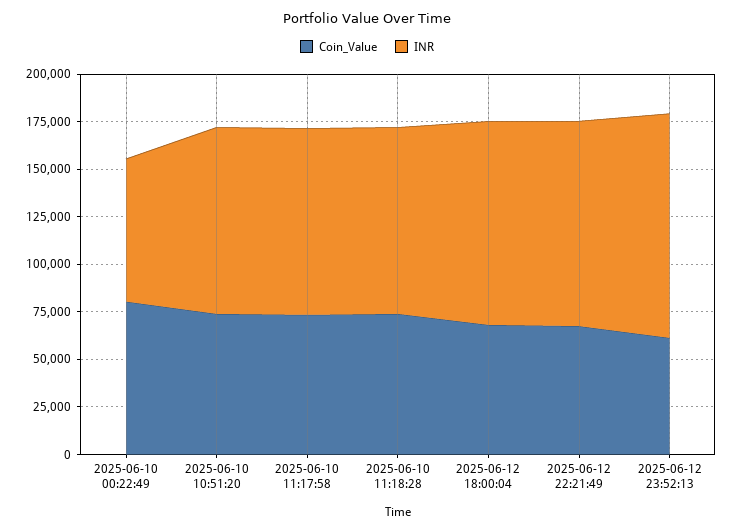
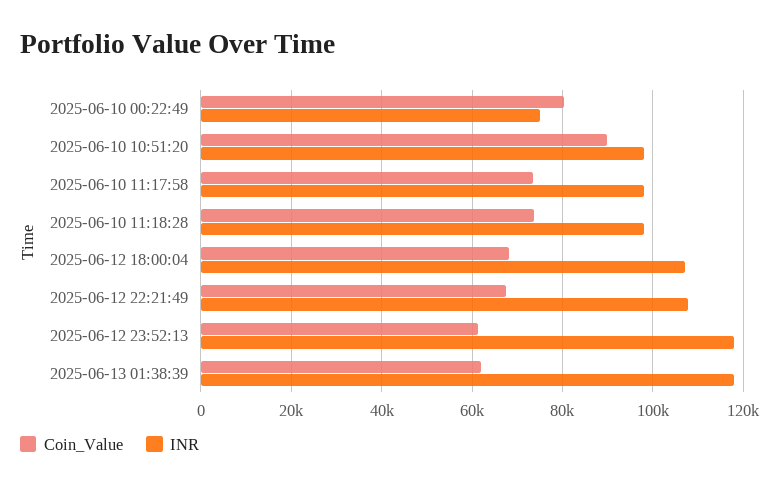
Coin_Value, 2025-06-10 10:51:20: 75000 -> 90000
Coin_Value, 2025-06-13 01:38:39: none -> 62000
INR, 2025-06-13 01:38:39: none -> 118000

